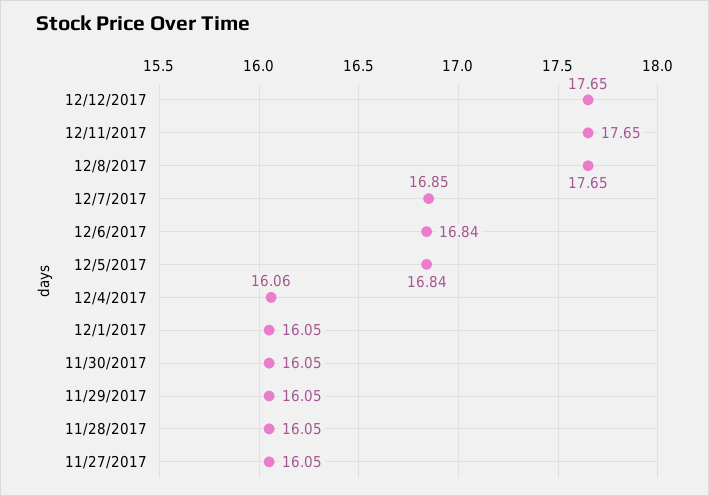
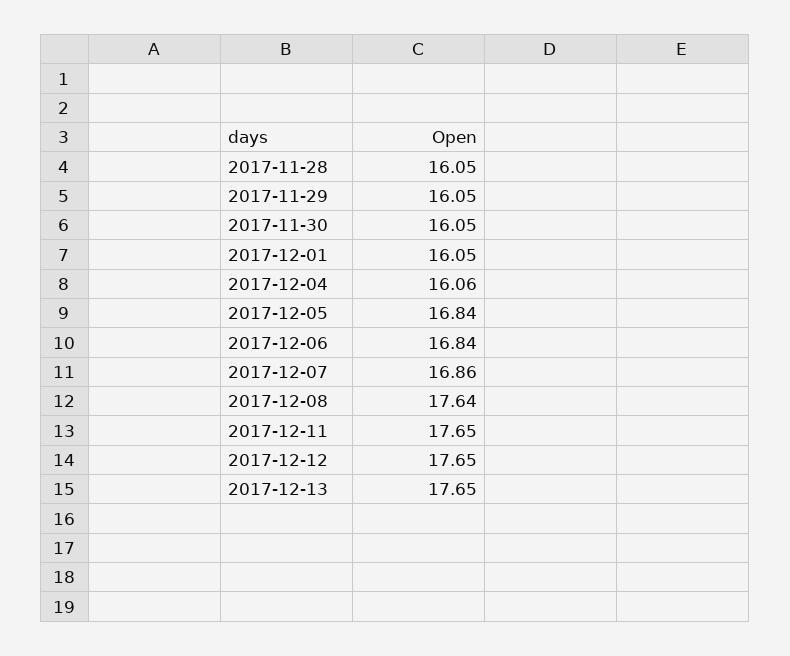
12/8/2017: 17.65 -> 17.64
12/7/2017: 16.85 -> 16.86
11/27/2017: 16.05 -> none
2017-12-13: none -> 17.65

